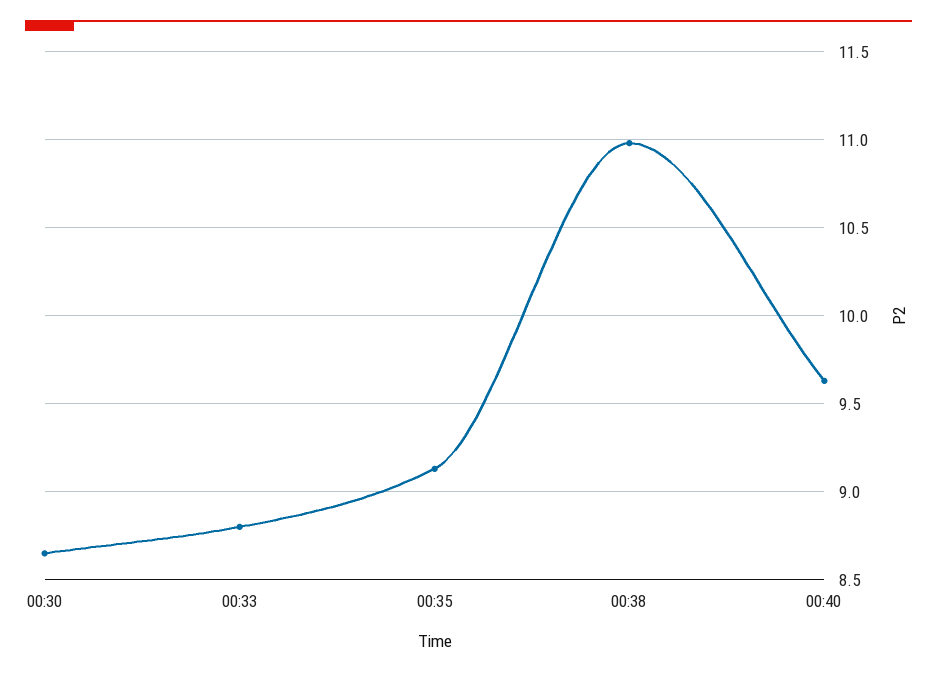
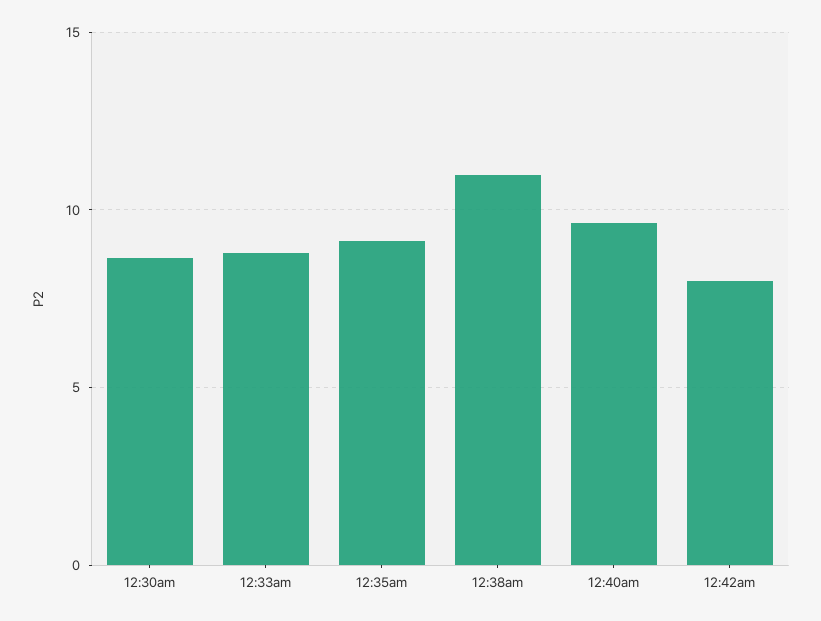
12:42am: none -> 8

